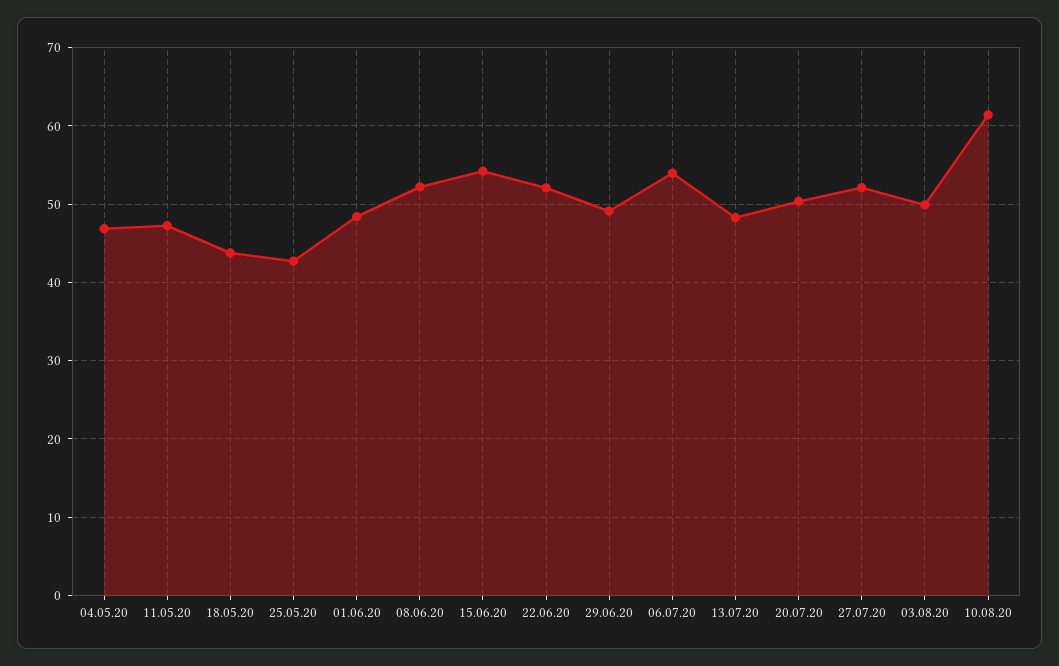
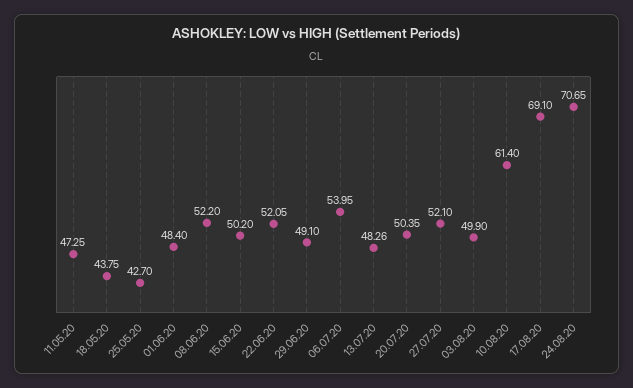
04.05.20: 47 -> none
15.06.20: 54 -> 50.2
17.08.20: none -> 69.1
24.08.20: none -> 70.65

